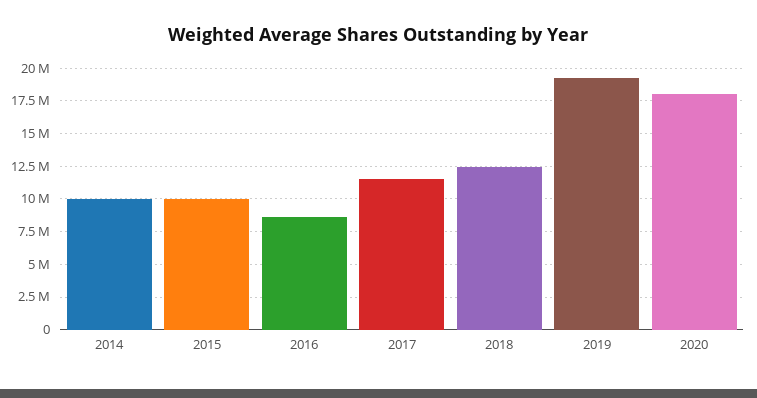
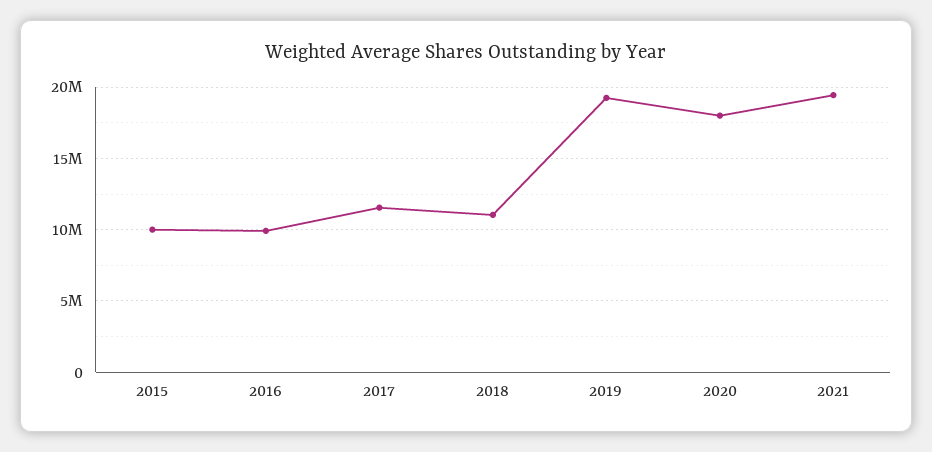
2014: 10000000 -> none
2016: 8500000 -> 10000000
2018: 12500000 -> 11000000
2021: none -> 19500000

